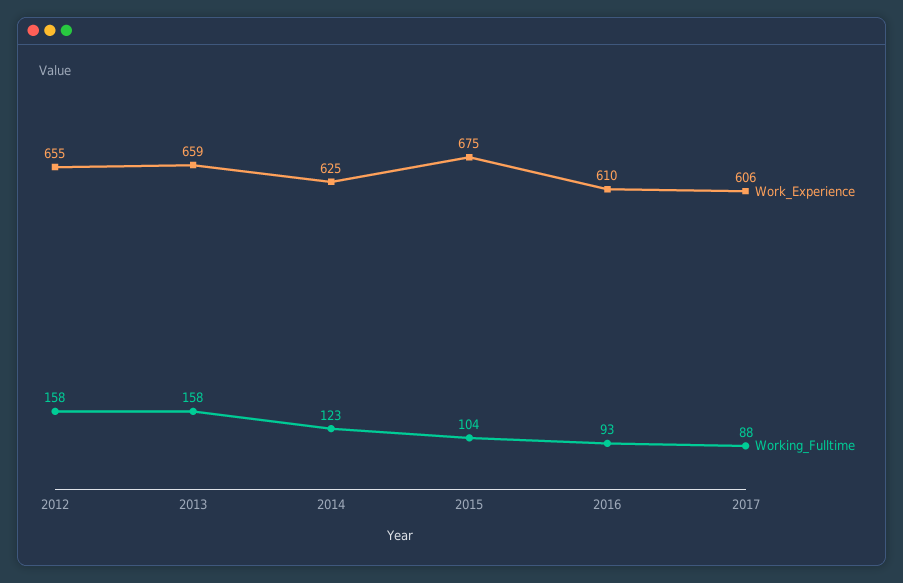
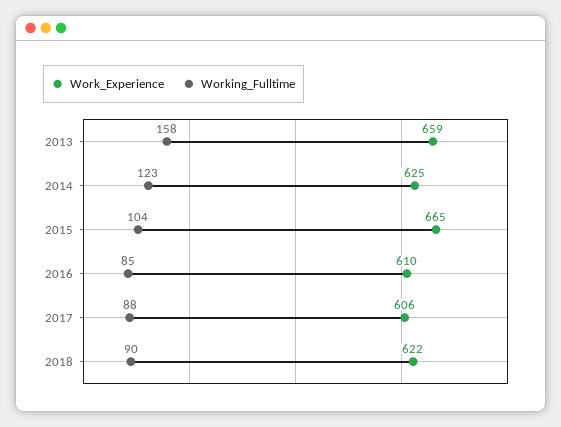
Work_Experience, 2012: 655 -> none
Working_Fulltime, 2012: 158 -> none
Work_Experience, 2015: 675 -> 665
Working_Fulltime, 2016: 93 -> 85
Work_Experience, 2018: none -> 622
Working_Fulltime, 2018: none -> 90

